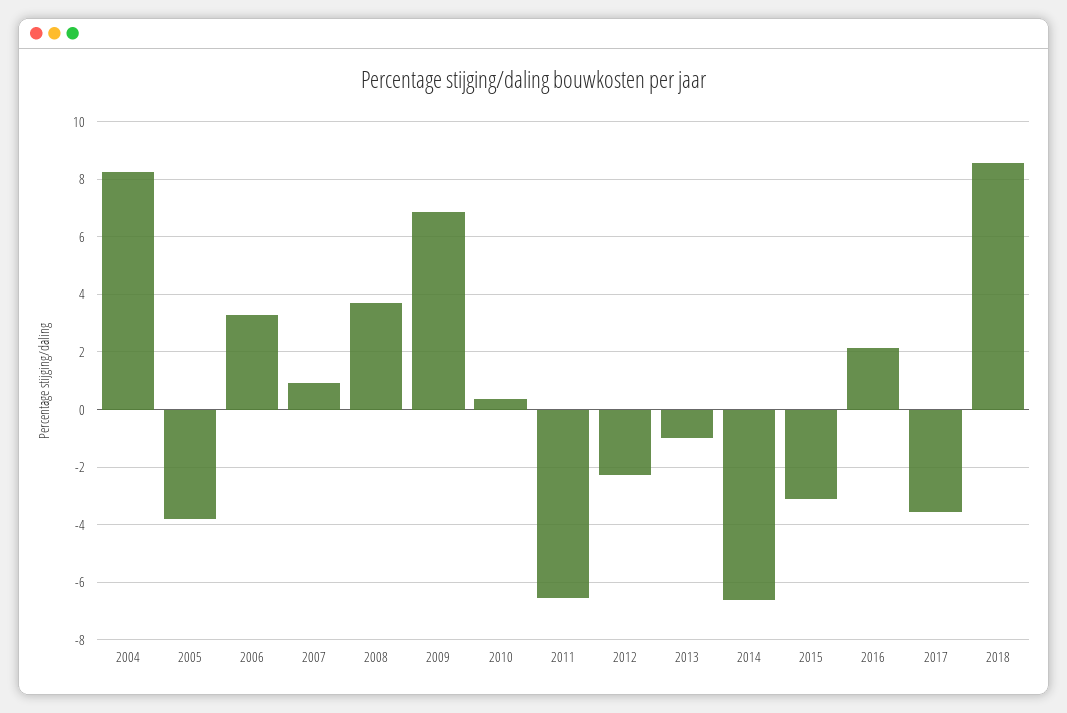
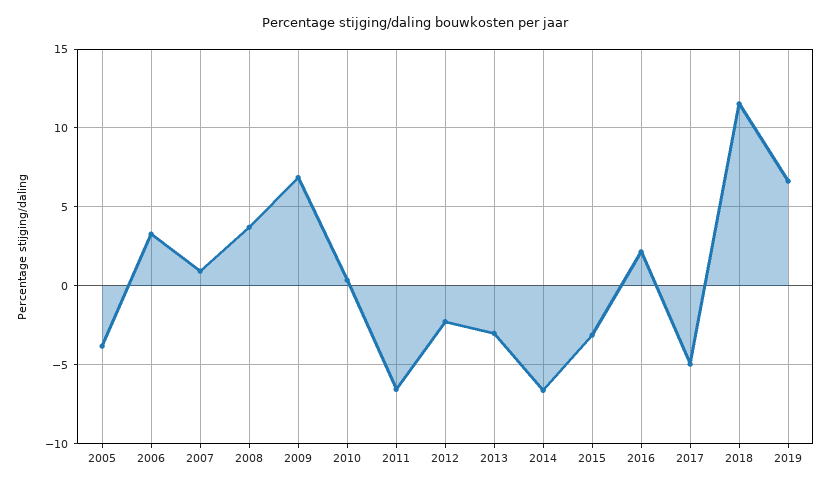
2004: 8.25 -> none
2013: -1 -> -3
2017: -3.5 -> -5
2018: 8.5 -> 11.5
2019: none -> 6.5

